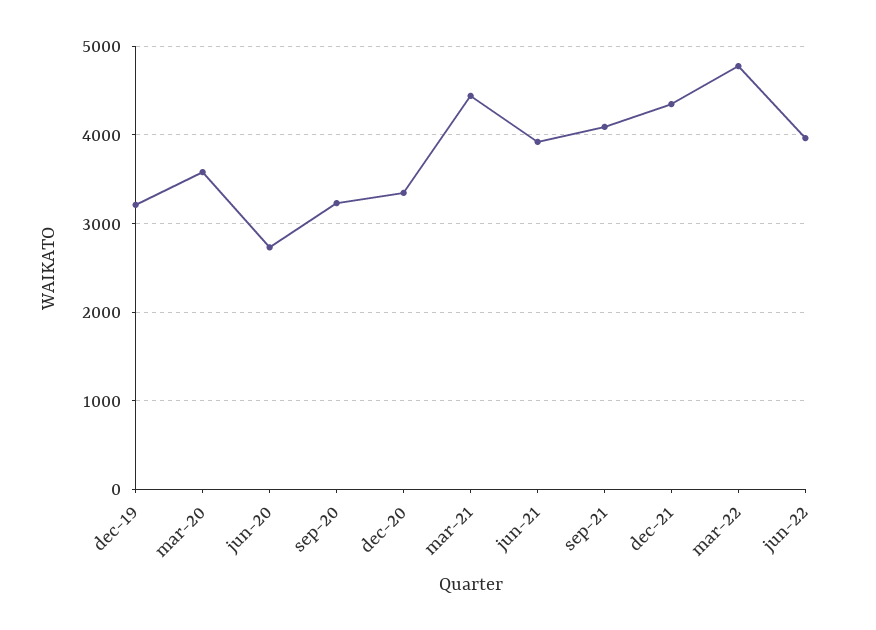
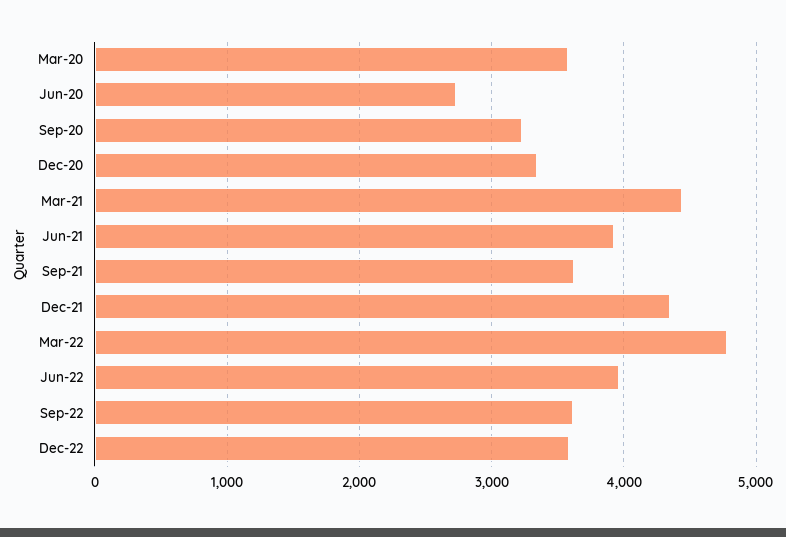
dec-19: 3200 -> none
sep-21: 4100 -> 3600
Sep-22: none -> 3600
Dec-22: none -> 3600

